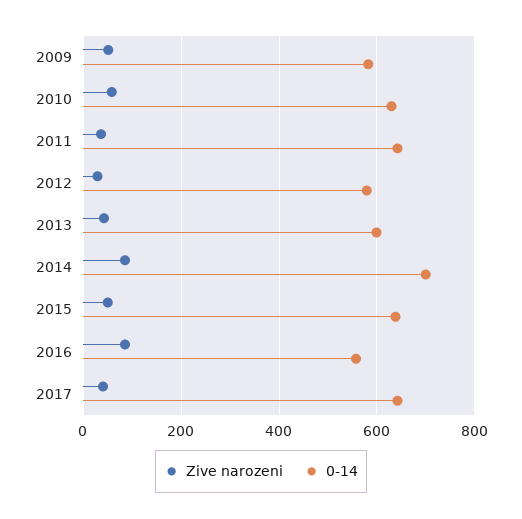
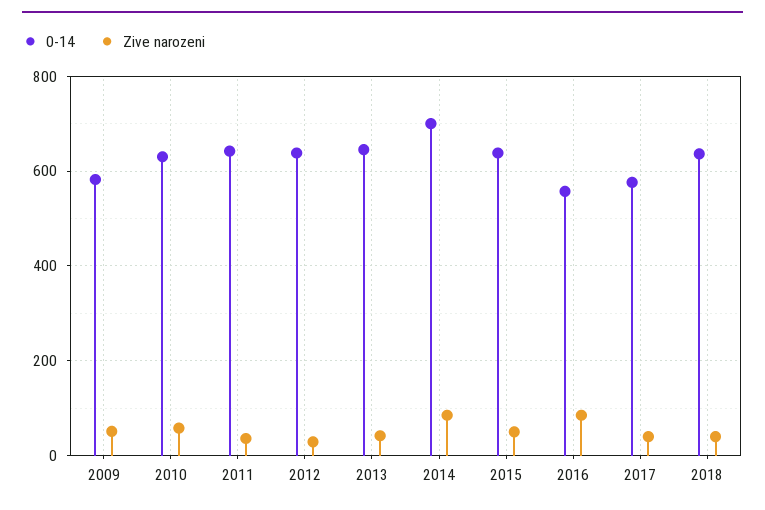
0-14, 2012: 580 -> 640
0-14, 2013: 600 -> 640
0-14, 2017: 640 -> 580
0-14, 2018: none -> 640
Zive narozeni, 2018: none -> 40

